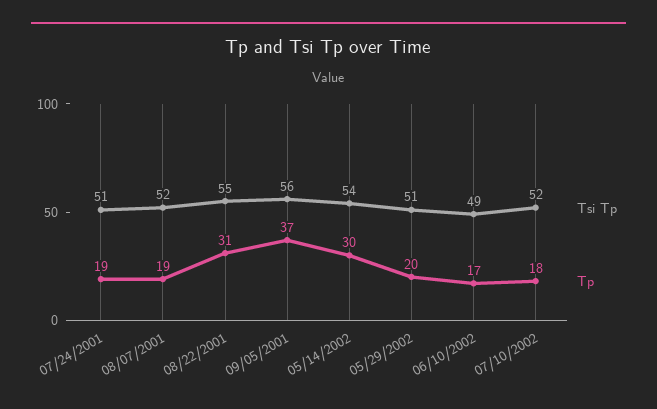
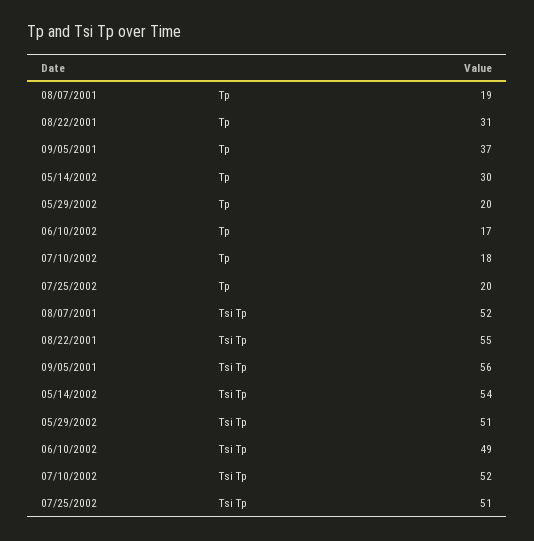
Tsi Tp, 07/24/2001: 51 -> none
Tp, 07/24/2001: 19 -> none
Tp, 07/25/2002: none -> 20
Tsi Tp, 07/25/2002: none -> 51

